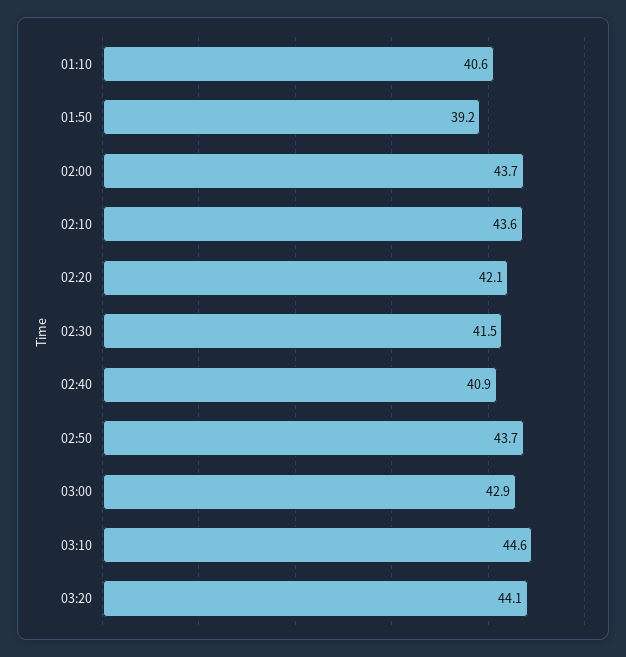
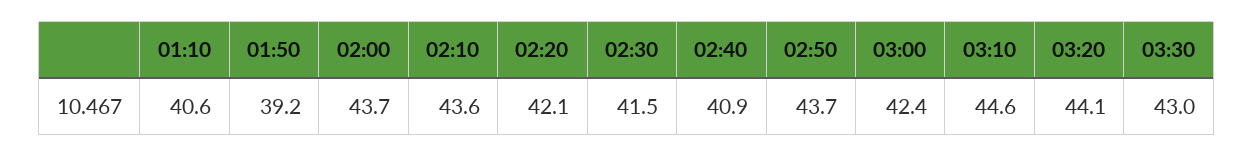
03:00: 42.9 -> 42.4
03:30: none -> 43

